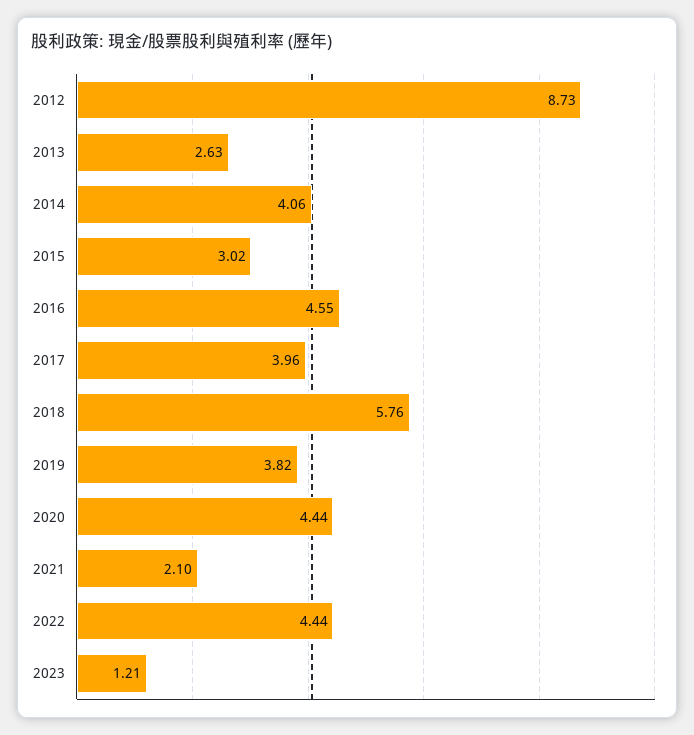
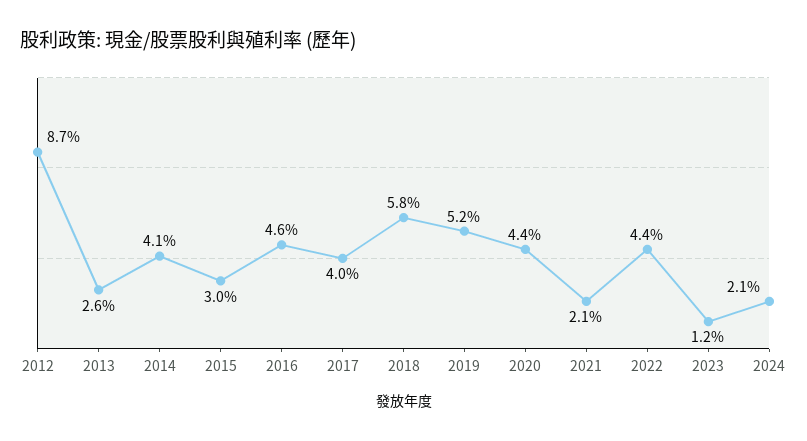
2019: 3.82 -> 5.2
2024: none -> 2.1

